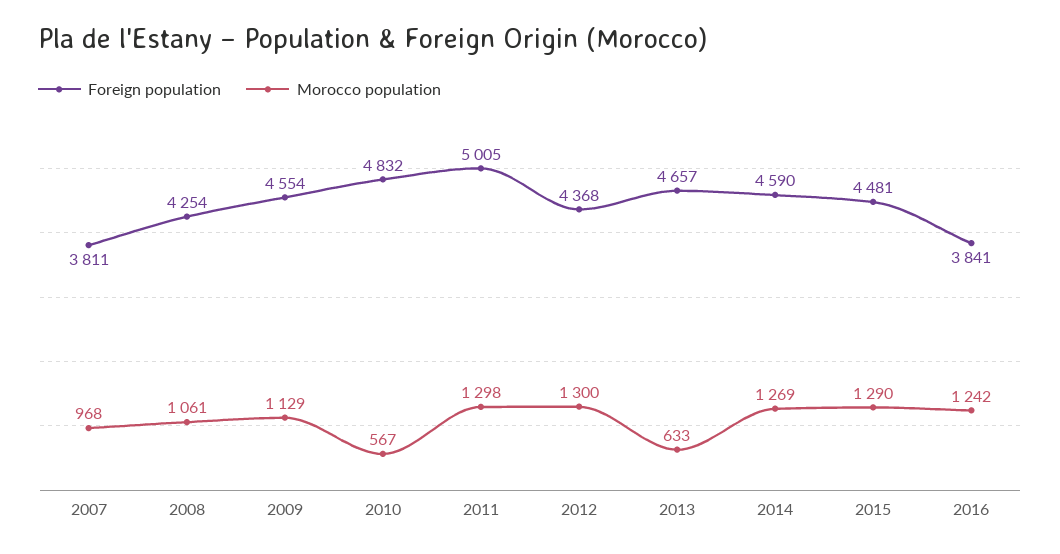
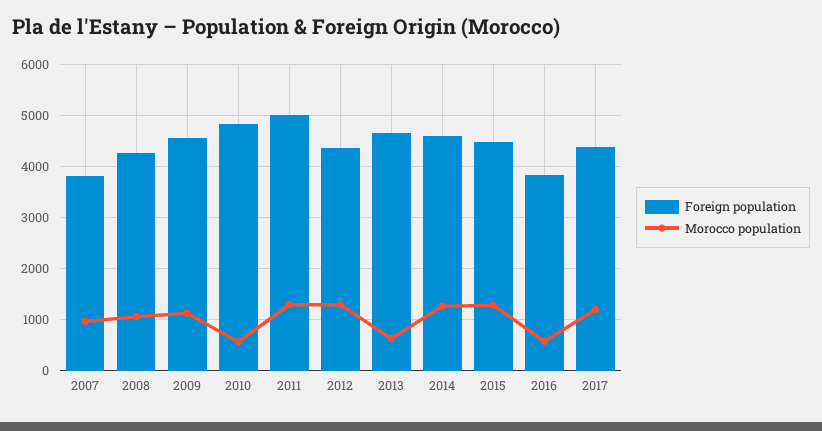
Morocco population, 2016: 1242 -> 600
Foreign population, 2017: none -> 4400
Morocco population, 2017: none -> 1200

